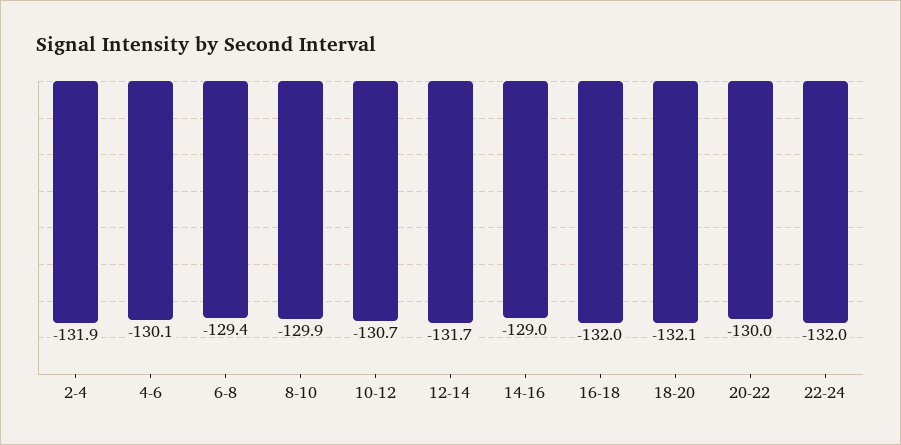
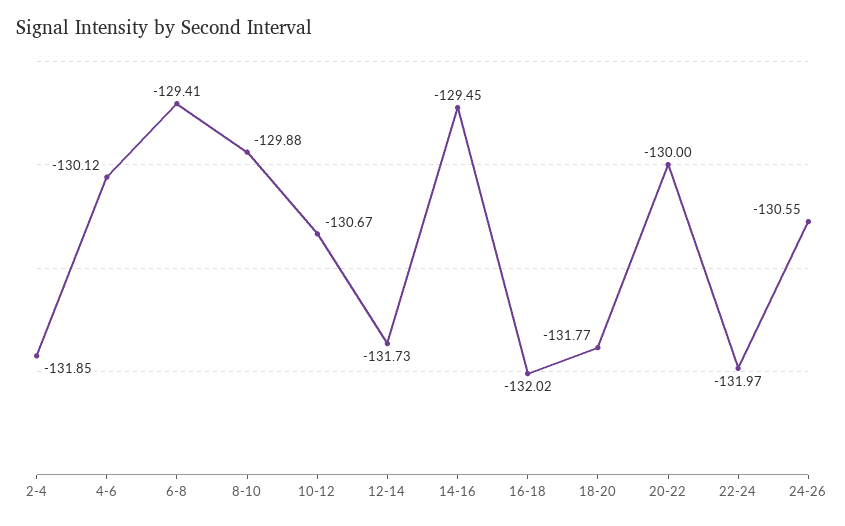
14-16: -129 -> -129.45
18-20: -132.1 -> -131.77
24-26: none -> -130.55

